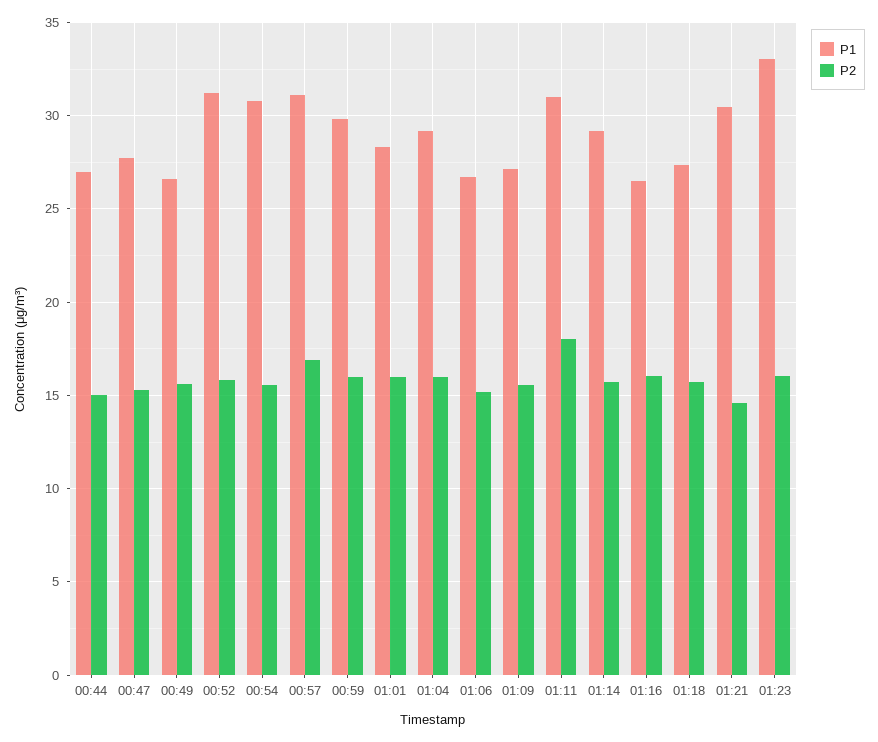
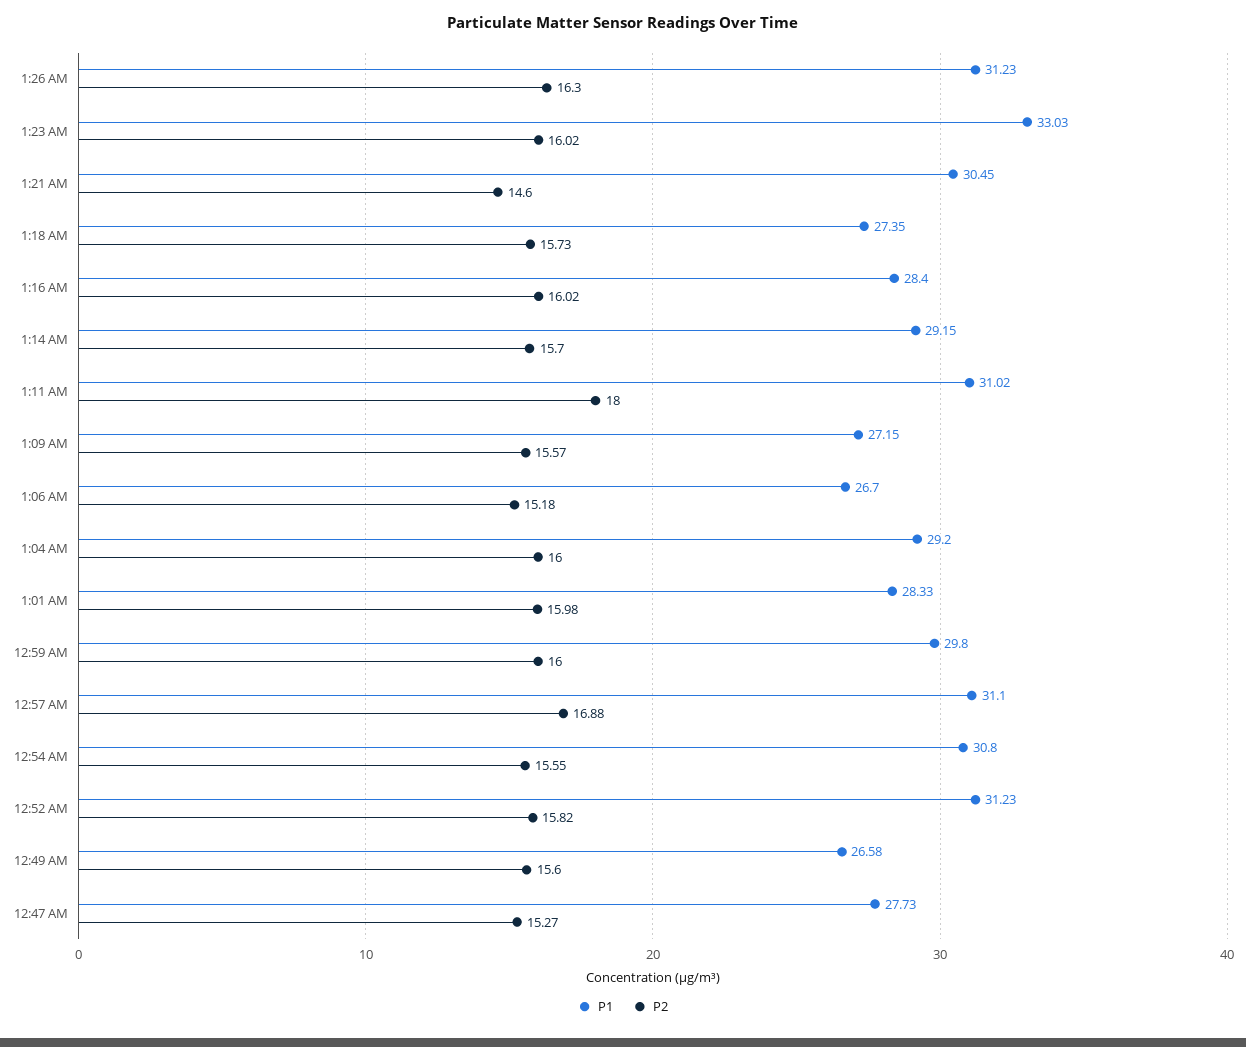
P1, 00:44: 27 -> none
P2, 00:44: 15 -> none
P1, 01:16: 26.5 -> 28.4
P1, 1:26 AM: none -> 31.23
P2, 1:26 AM: none -> 16.3

